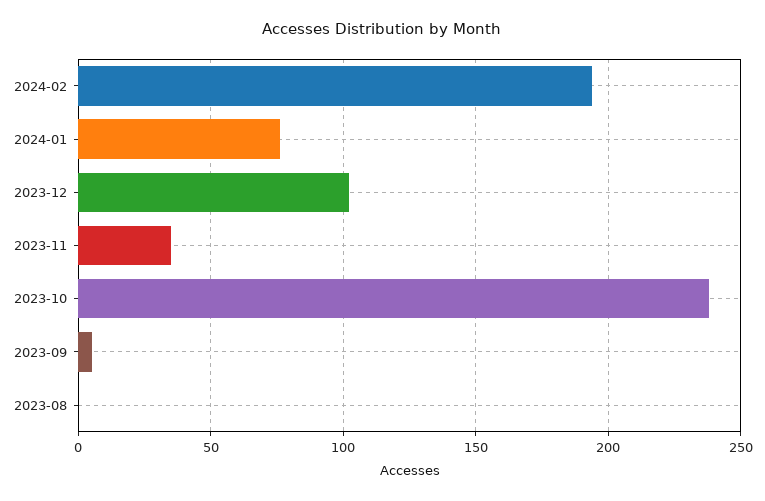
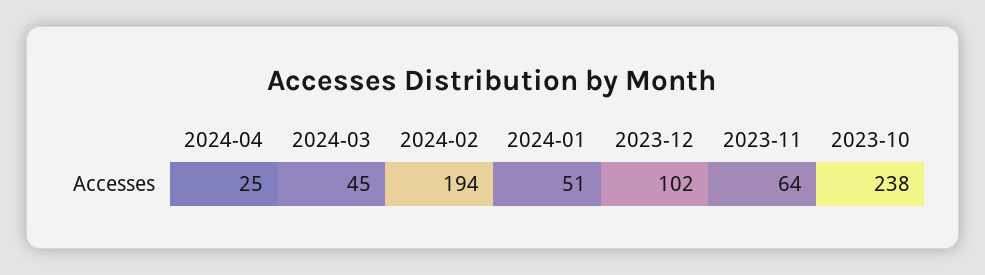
2024-01: 75 -> 51
2023-11: 35 -> 64
2023-09: 5 -> none
2023-08: 0 -> none
2024-04: none -> 25
2024-03: none -> 45

